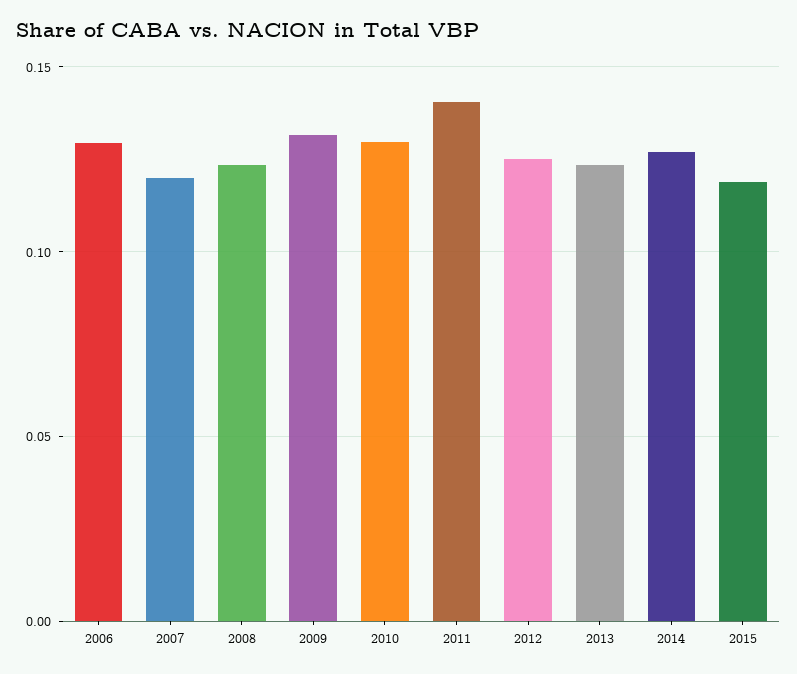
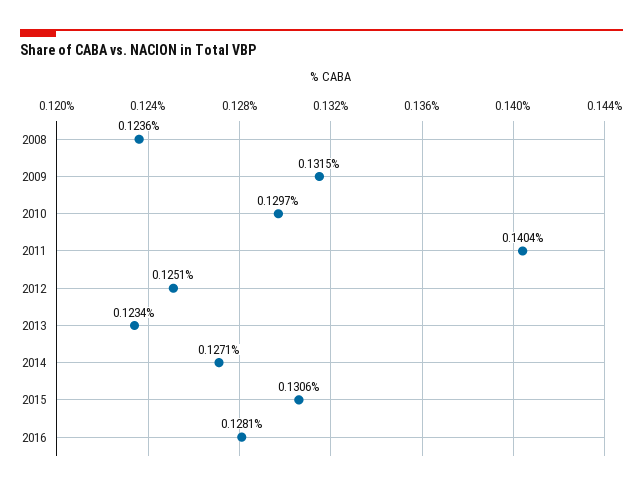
2006: 0.13 -> none
2007: 0.12 -> none
2015: 0.12 -> 0.1306
2016: none -> 0.1281

